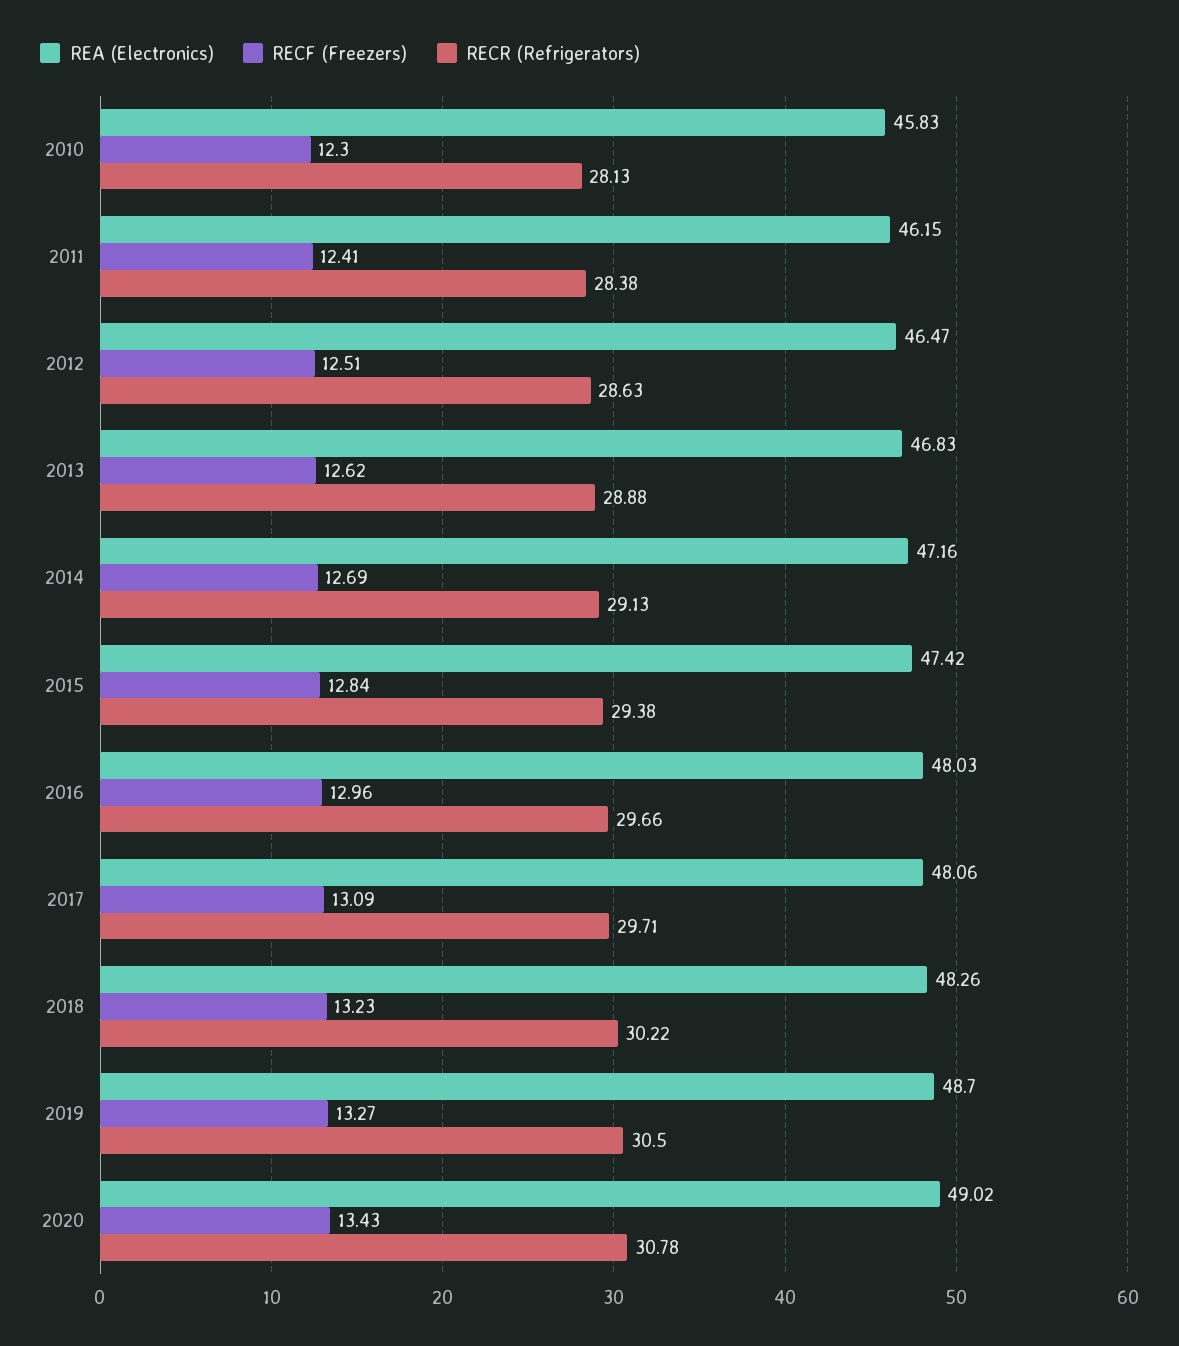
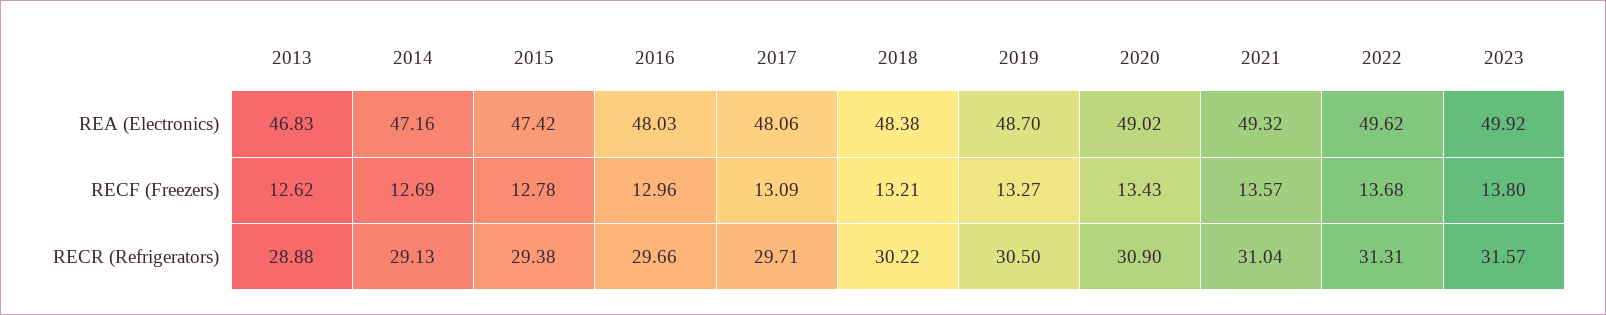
REA (Electronics), 2010: 45.83 -> none
RECF (Freezers), 2010: 12.3 -> none
RECR (Refrigerators), 2010: 28.13 -> none
REA (Electronics), 2011: 46.15 -> none
RECF (Freezers), 2011: 12.41 -> none
RECR (Refrigerators), 2011: 28.38 -> none
REA (Electronics), 2012: 46.47 -> none
RECF (Freezers), 2012: 12.51 -> none
RECR (Refrigerators), 2012: 28.63 -> none
RECF (Freezers), 2015: 12.84 -> 12.78
REA (Electronics), 2018: 48.26 -> 48.38
RECF (Freezers), 2018: 13.23 -> 13.21
RECR (Refrigerators), 2020: 30.78 -> 30.9
REA (Electronics), 2021: none -> 49.32
REA (Electronics), 2022: none -> 49.62
REA (Electronics), 2023: none -> 49.92
RECF (Freezers), 2021: none -> 13.57
RECF (Freezers), 2022: none -> 13.68
RECF (Freezers), 2023: none -> 13.8
RECR (Refrigerators), 2021: none -> 31.04
RECR (Refrigerators), 2022: none -> 31.31
RECR (Refrigerators), 2023: none -> 31.57

